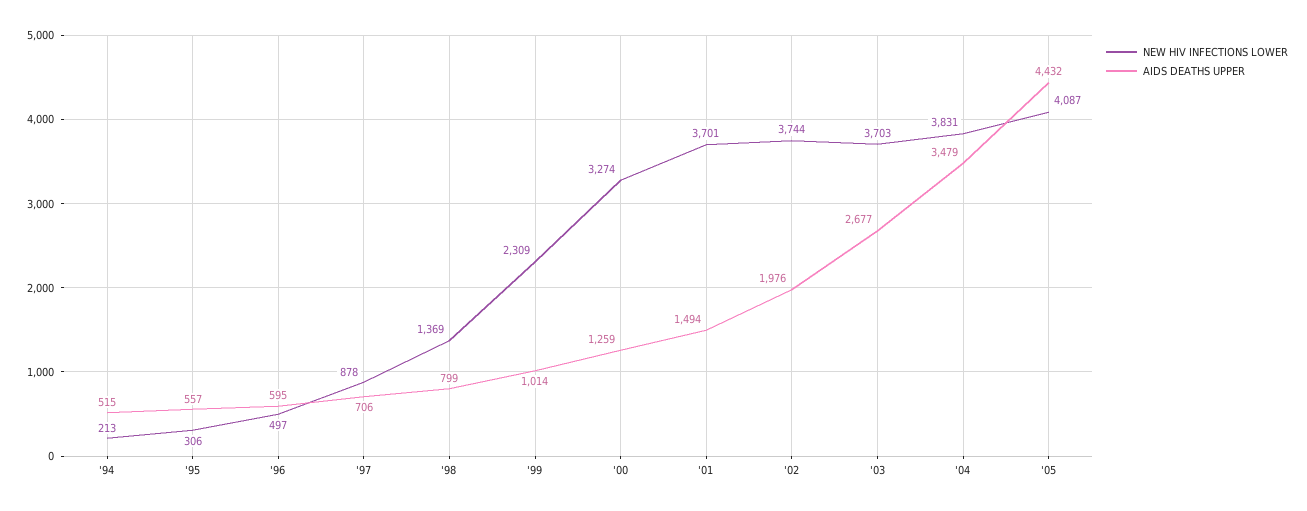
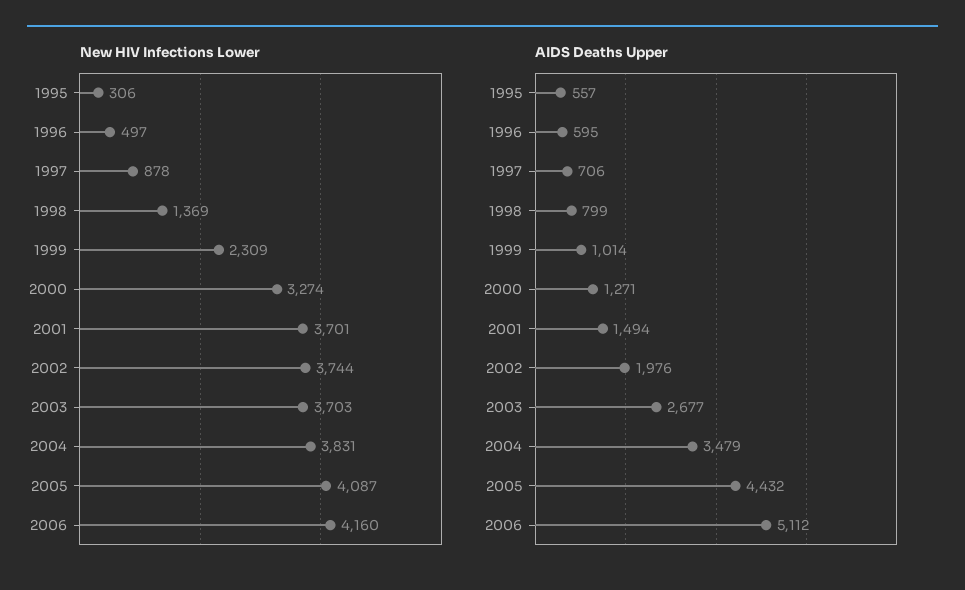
NEW HIV INFECTIONS LOWER, '94: 213 -> none
AIDS DEATHS UPPER, '94: 515 -> none
AIDS DEATHS UPPER, '00: 1259 -> 1271
NEW HIV INFECTIONS LOWER, 2006: none -> 4160
AIDS DEATHS UPPER, 2006: none -> 5112

